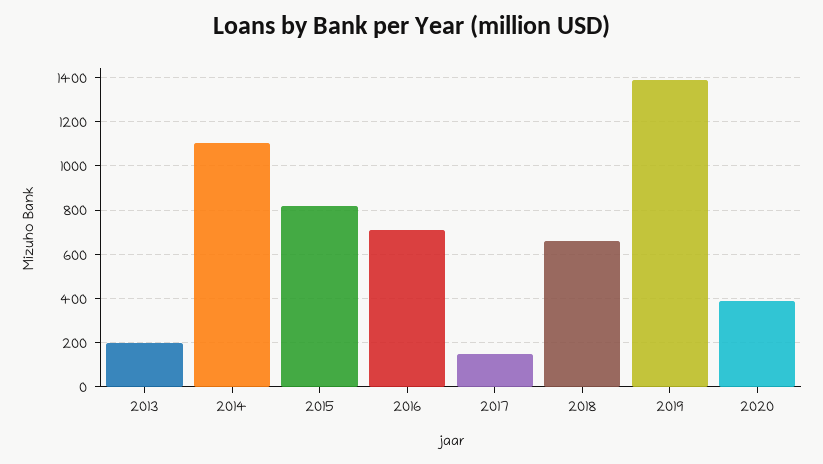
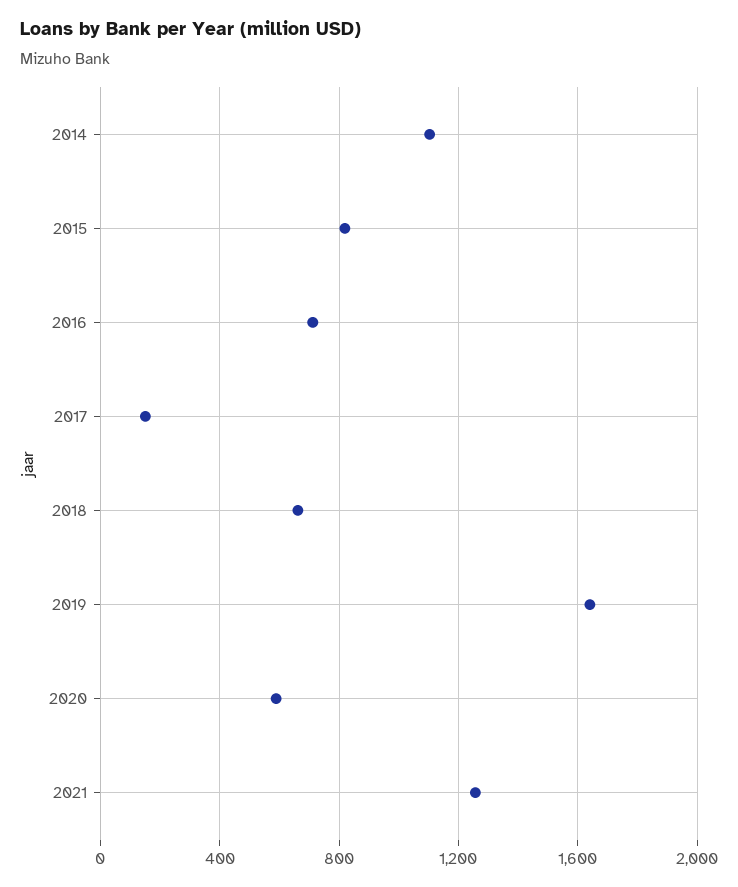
2013: 200 -> none
2019: 1400 -> 1650
2020: 400 -> 600
2021: none -> 1250

